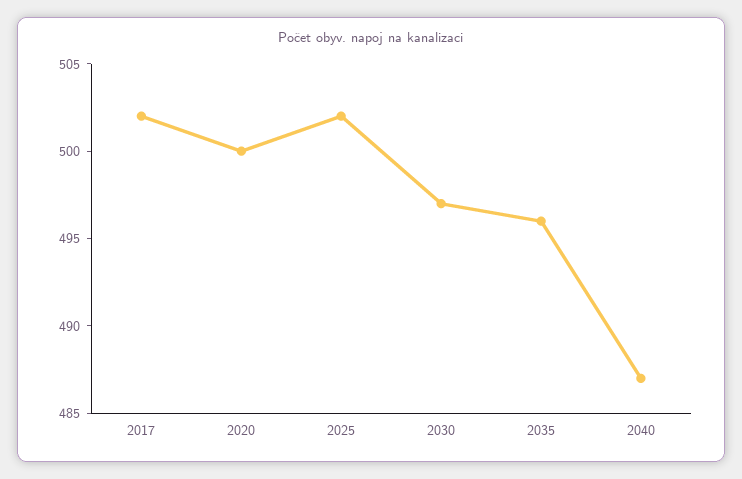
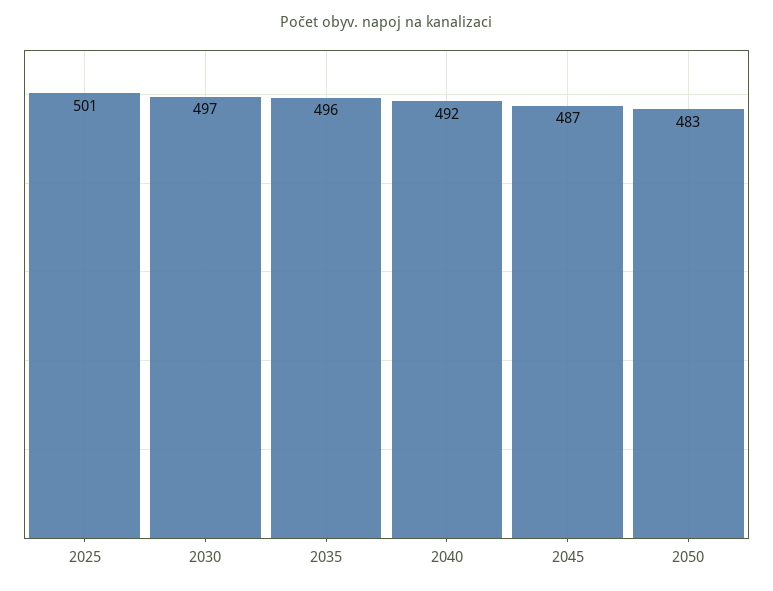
2017: 502 -> none
2020: 500 -> none
2025: 502 -> 501
2040: 487 -> 492
2045: none -> 487
2050: none -> 483

